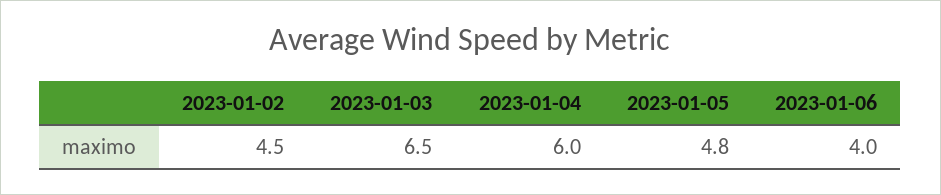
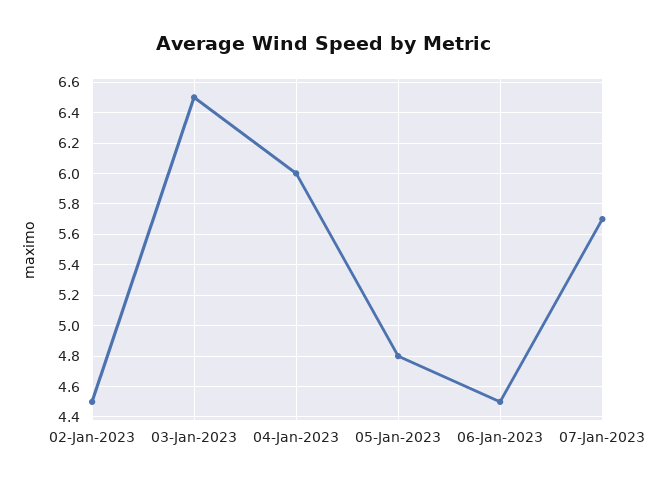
2023-01-06: 4 -> 4.5
07-Jan-2023: none -> 5.7

